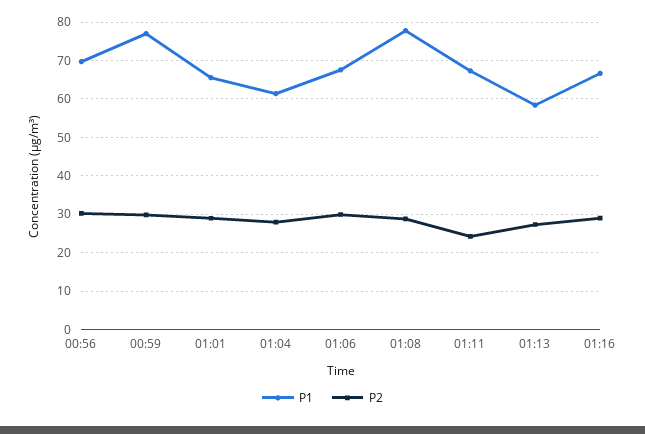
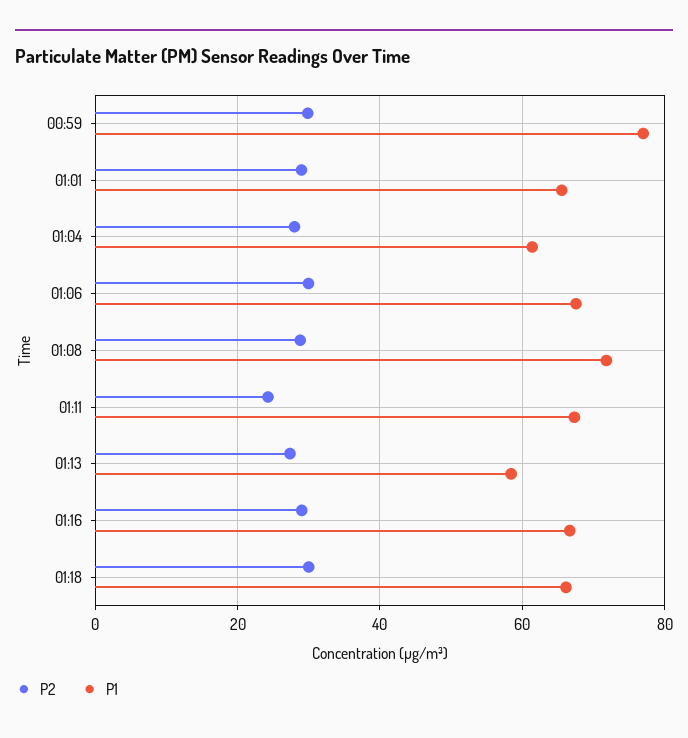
P1, 00:56: 70 -> none
P2, 00:56: 30 -> none
P1, 01:08: 78 -> 72
P2, 01:18: none -> 30
P1, 01:18: none -> 66

